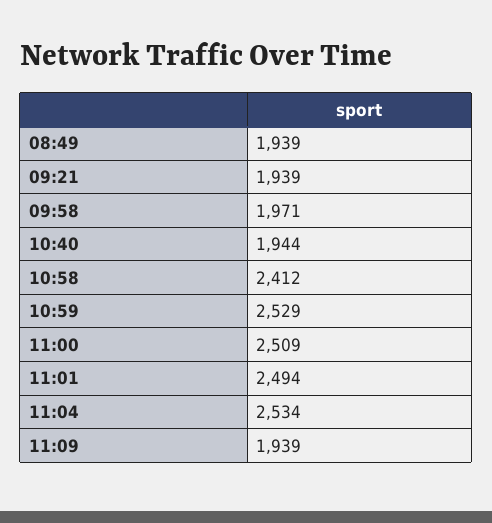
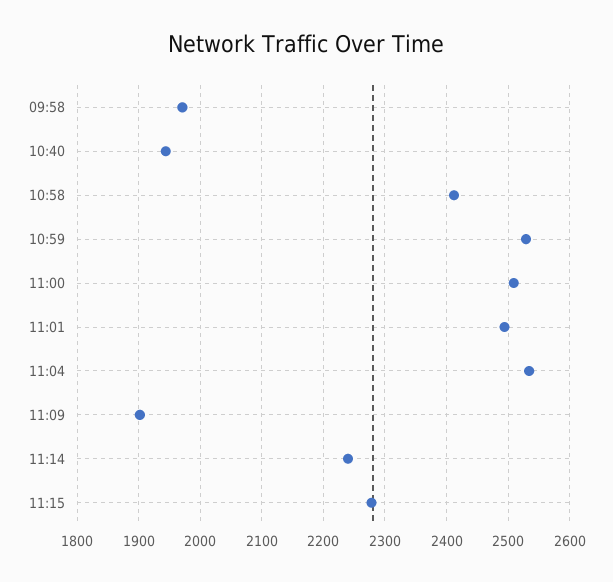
08:49: 1939 -> none
09:21: 1939 -> none
11:09: 1939 -> 1900
11:14: none -> 2240
11:15: none -> 2280

